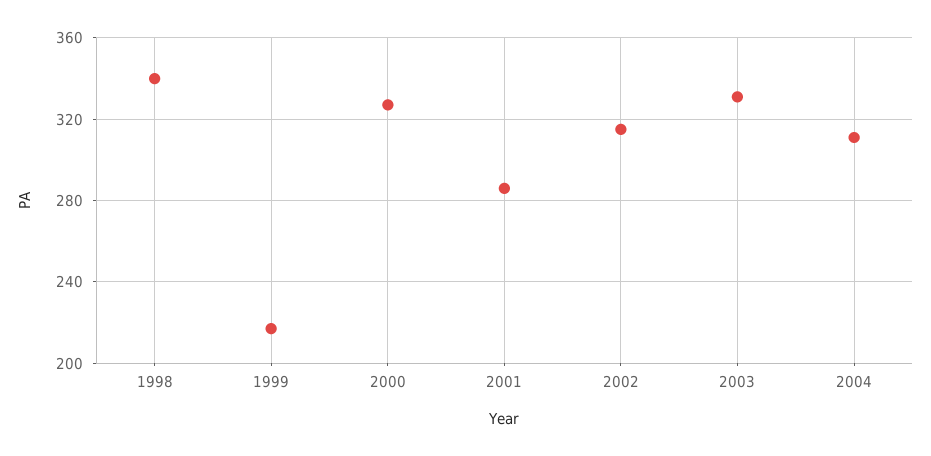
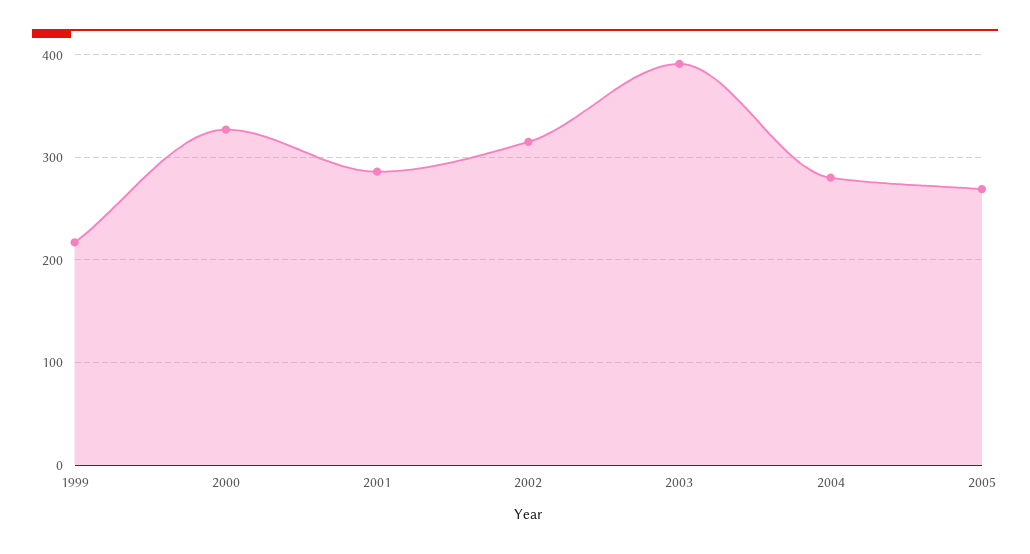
1998: 340 -> none
2003: 330 -> 390
2004: 310 -> 280
2005: none -> 270

